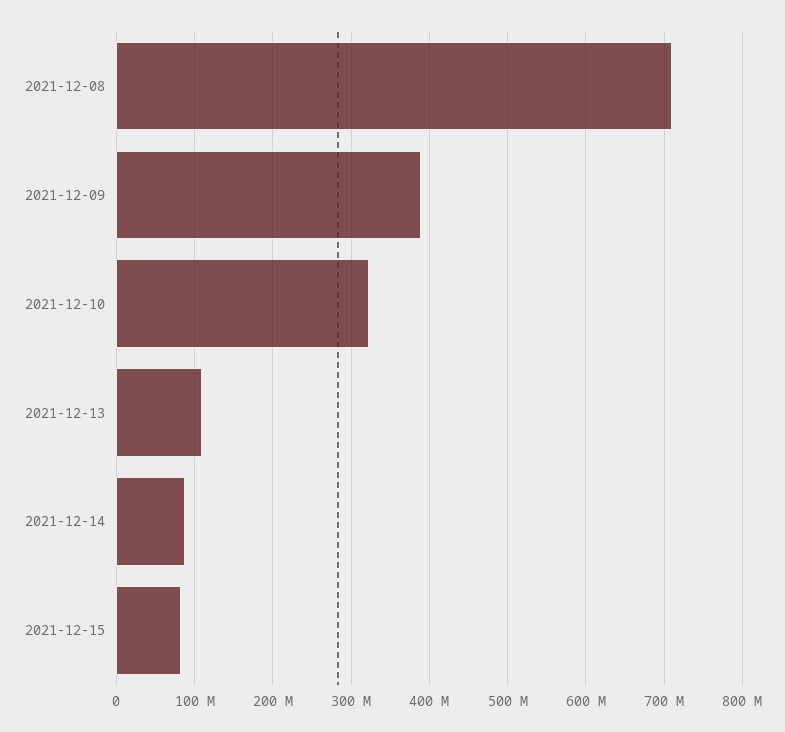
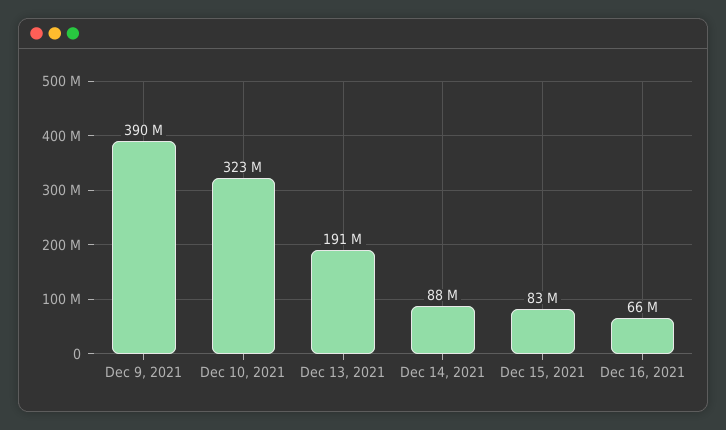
2021-12-08: 710000000 -> none
2021-12-13: 110000000 -> 191000000
Dec 16, 2021: none -> 66000000

